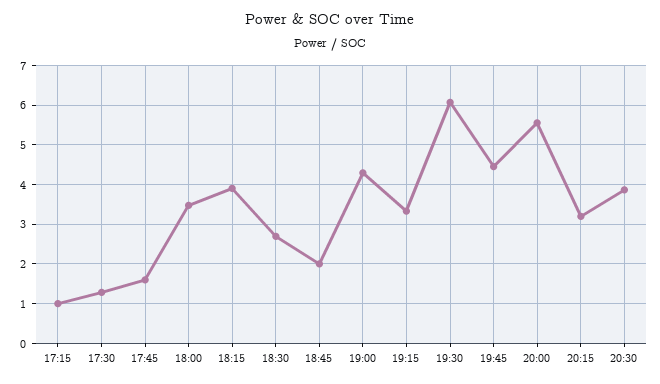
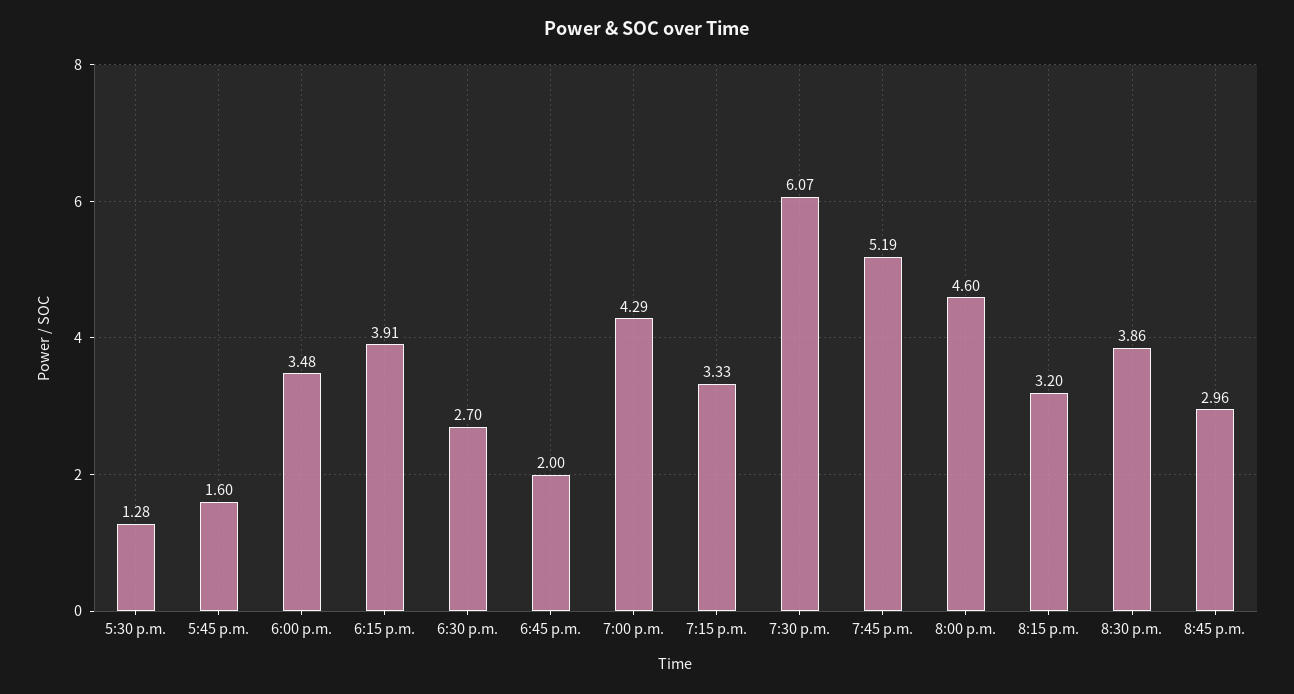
17:15: 1 -> none
19:45: 4.4 -> 5.19
20:00: 5.6 -> 4.6
8:45 p.m.: none -> 2.96

